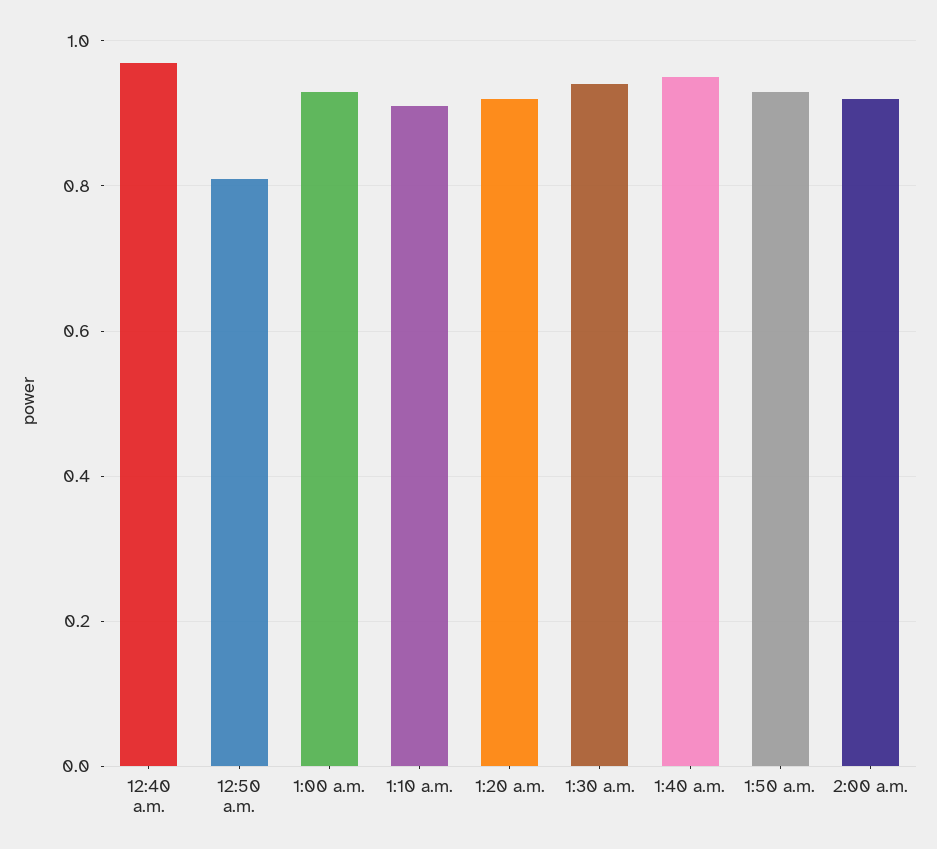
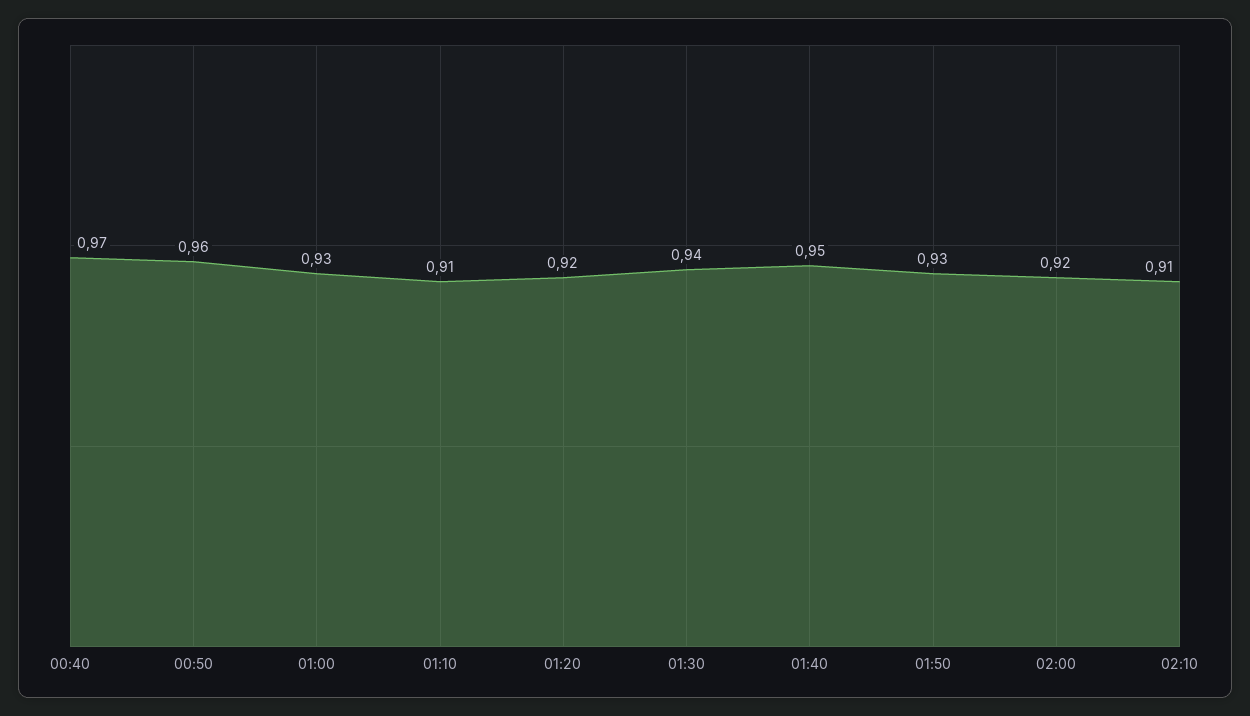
12:50 a.m.: 0.8 -> 0.96
02:10: none -> 0.91

